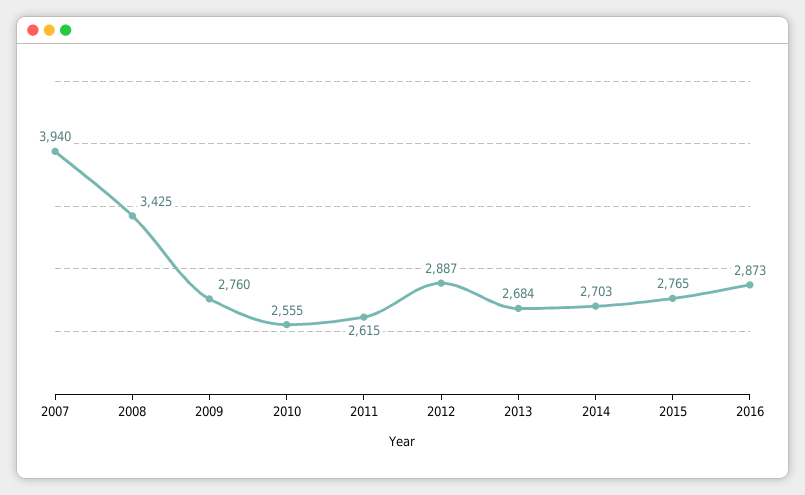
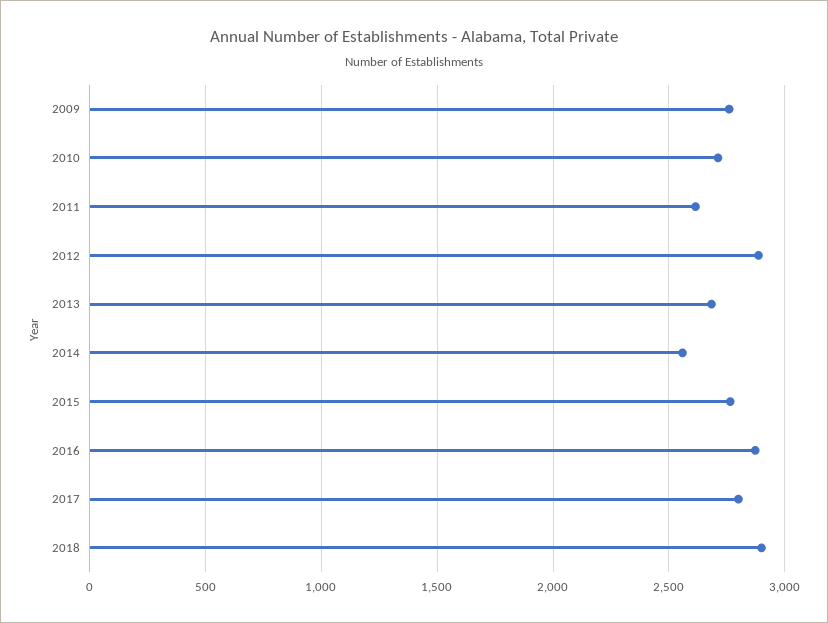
2007: 3940 -> none
2008: 3425 -> none
2010: 2555 -> 2700
2014: 2703 -> 2550
2017: none -> 2800
2018: none -> 2900

